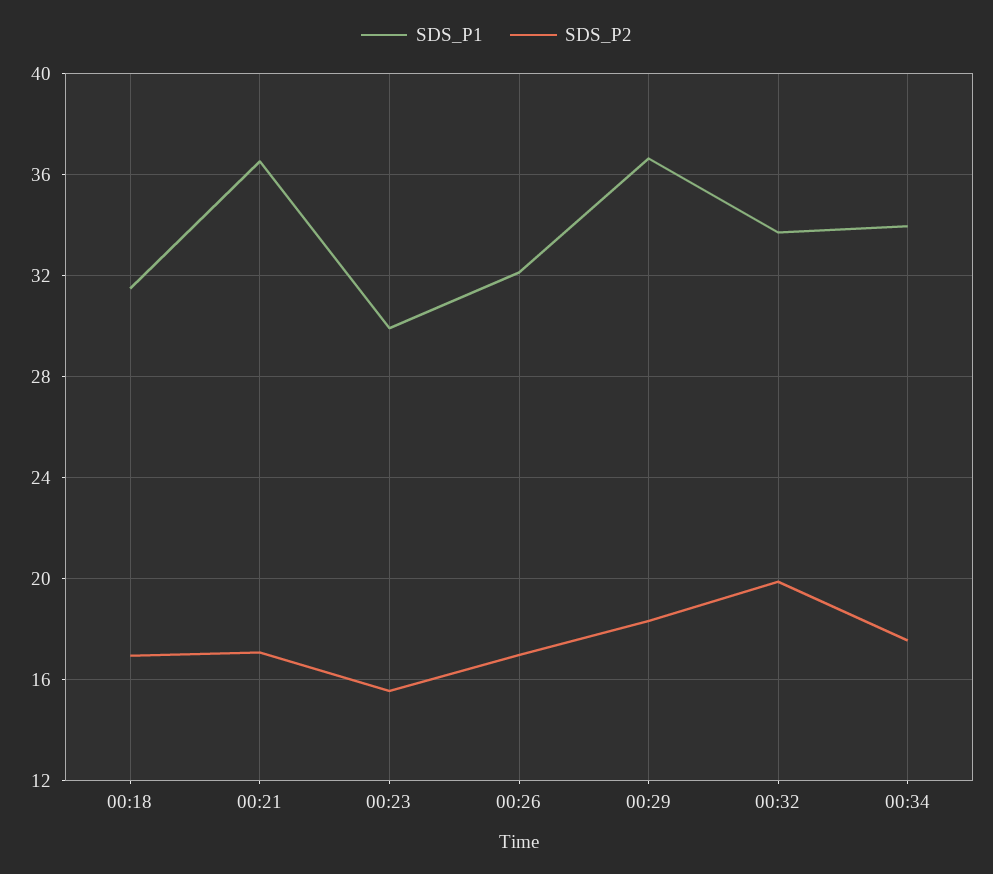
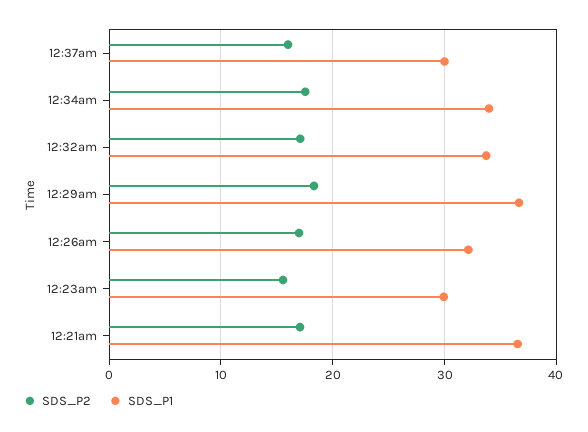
SDS_P1, 00:18: 31.5 -> none
SDS_P2, 00:18: 17 -> none
SDS_P2, 00:32: 20 -> 17
SDS_P2, 12:37am: none -> 16
SDS_P1, 12:37am: none -> 30

